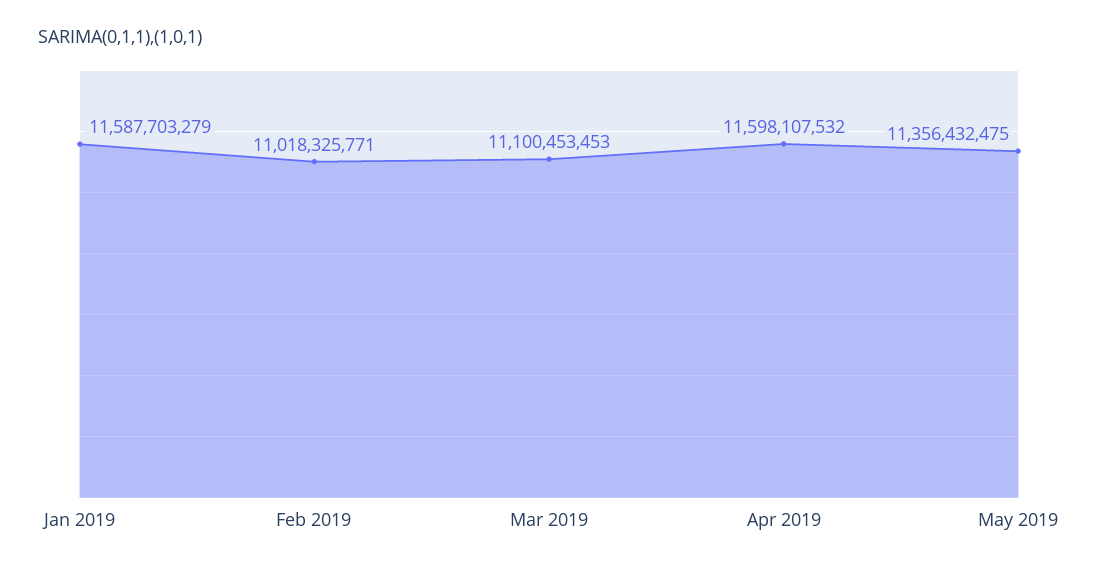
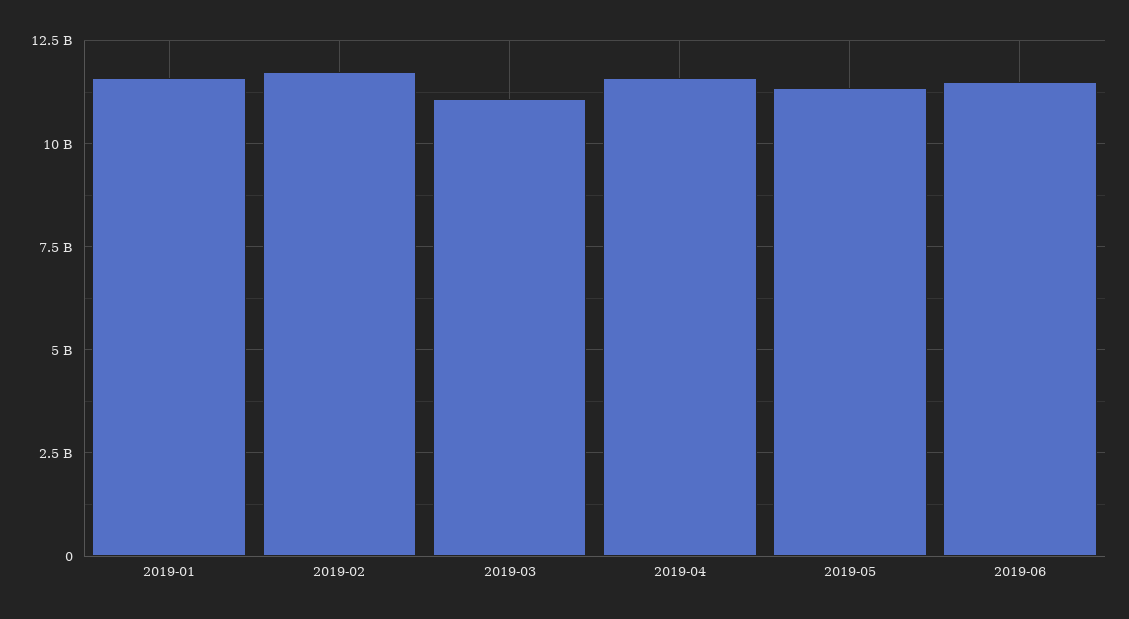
Feb 2019: 11018325771 -> 11750000000
2019-06: none -> 11500000000

